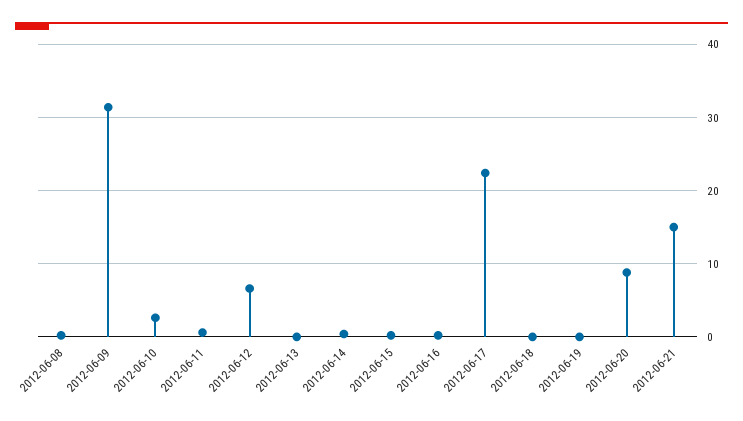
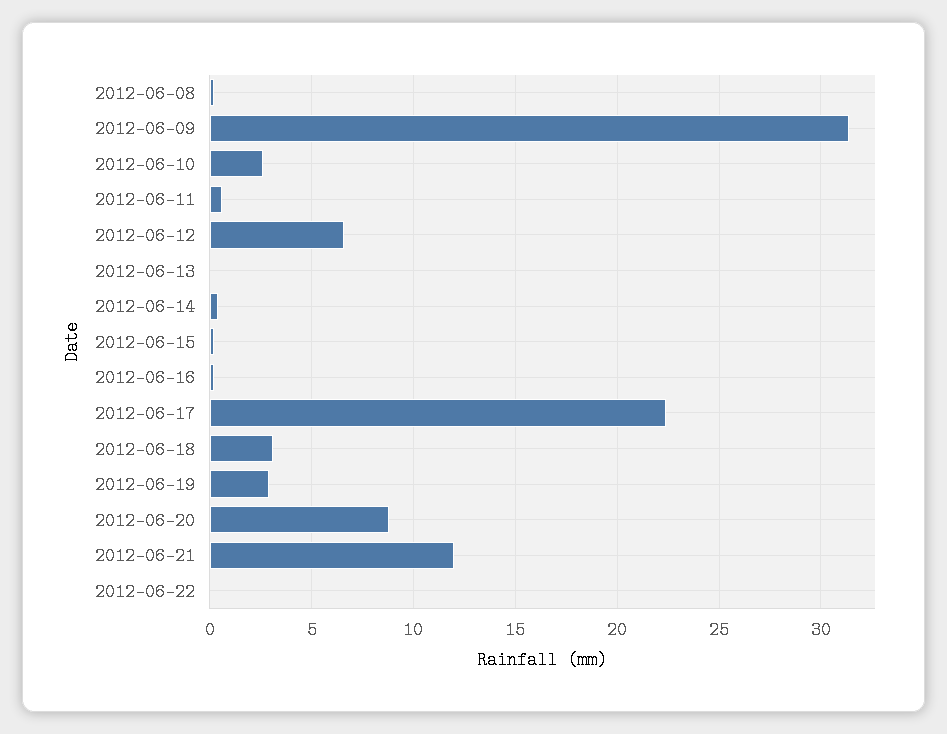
2012-06-18: 0 -> 3
2012-06-19: 0 -> 3
2012-06-21: 15 -> 12
2012-06-22: none -> 0

